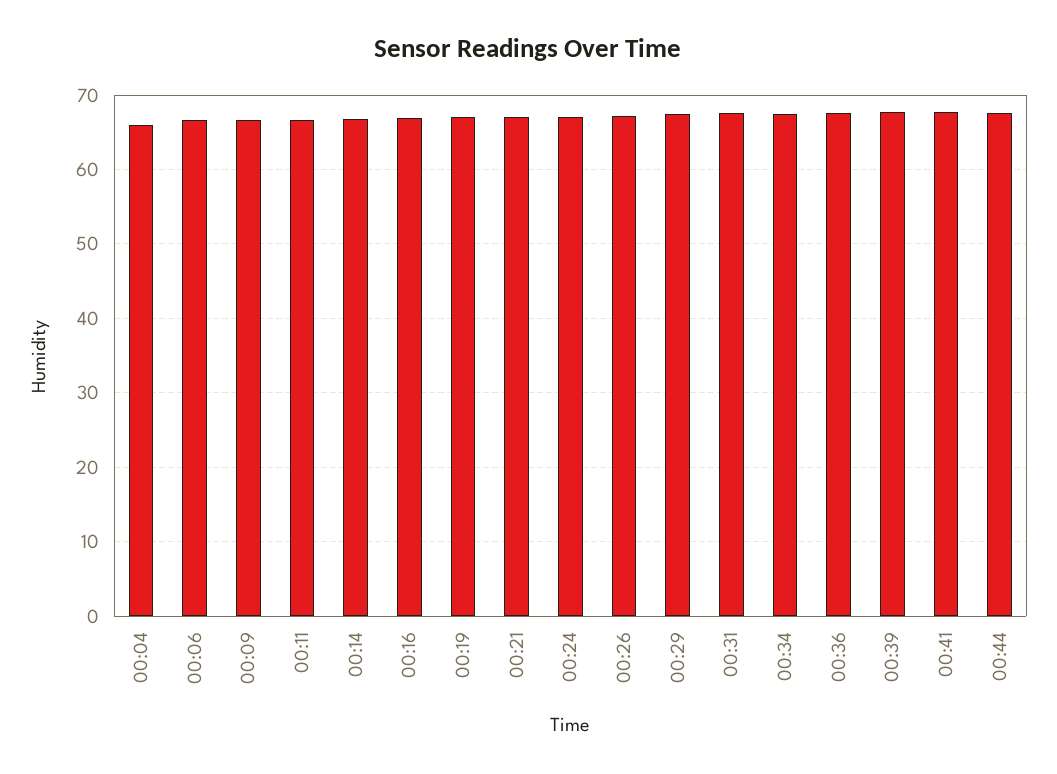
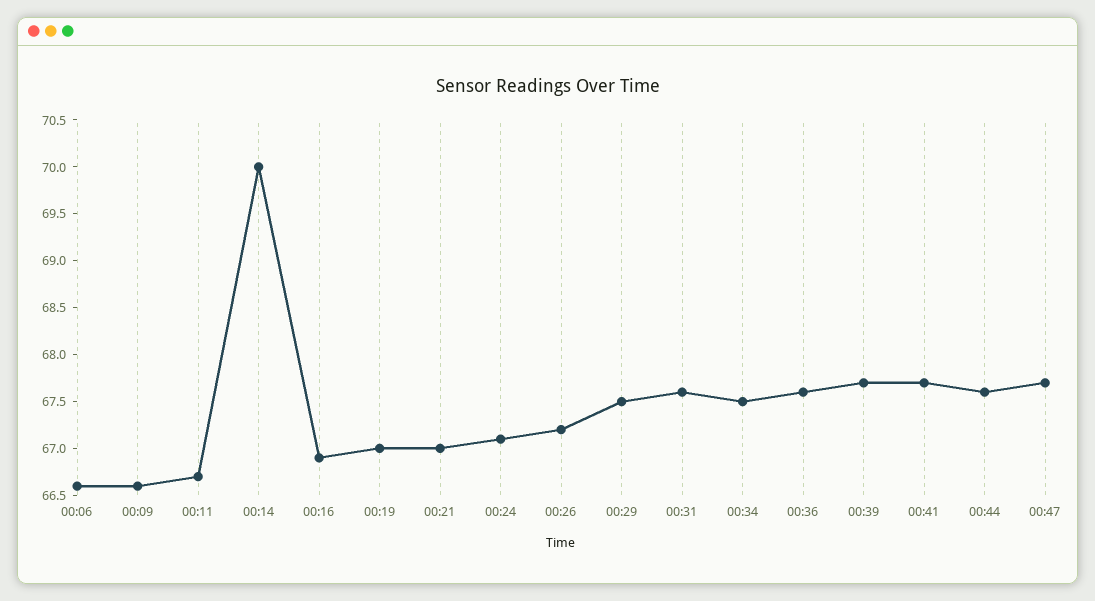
00:04: 66 -> none
00:14: 67 -> 70
00:47: none -> 67.7

